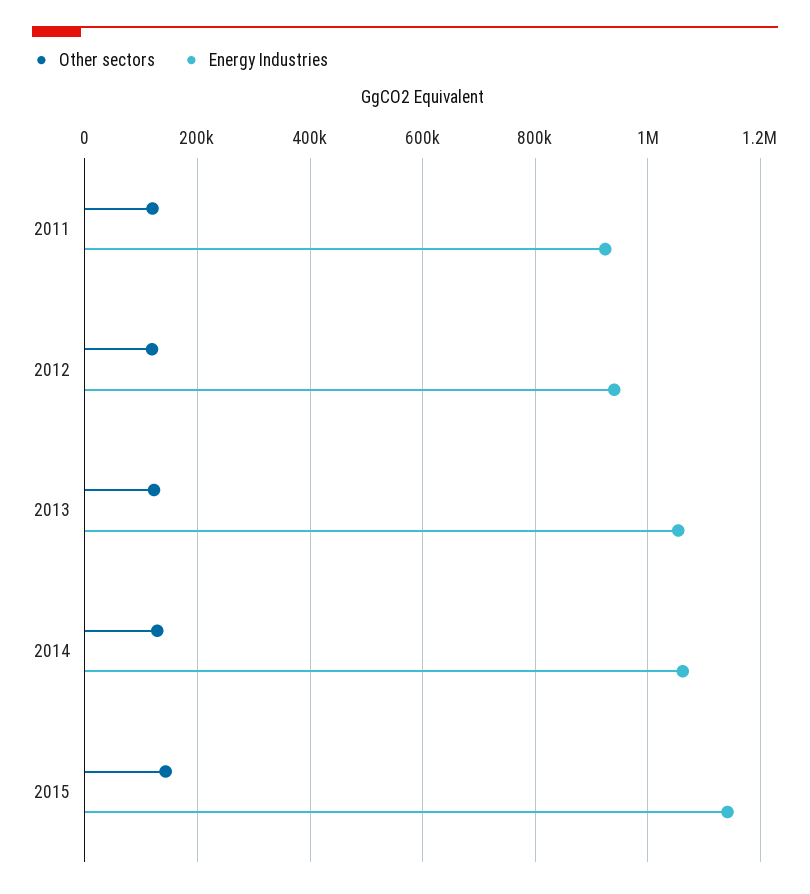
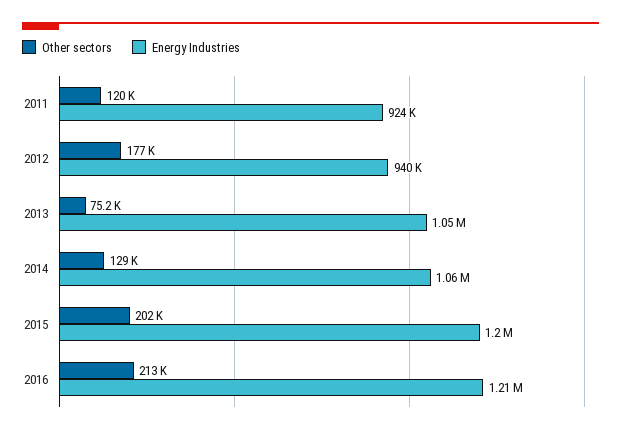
Other sectors, 2012: 120000 -> 177000
Other sectors, 2013: 120000 -> 75200
Other sectors, 2015: 140000 -> 202000
Energy Industries, 2015: 1140000 -> 1200000
Other sectors, 2016: none -> 213000
Energy Industries, 2016: none -> 1210000

